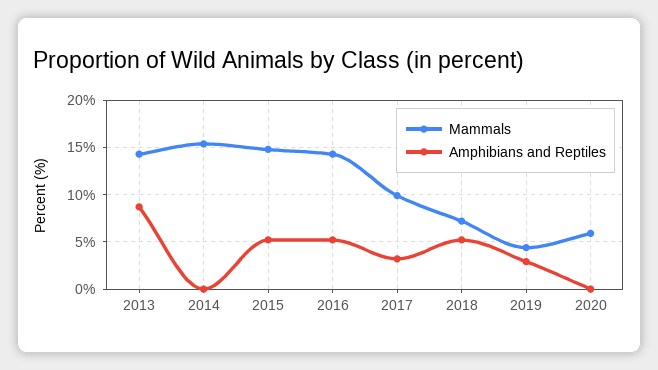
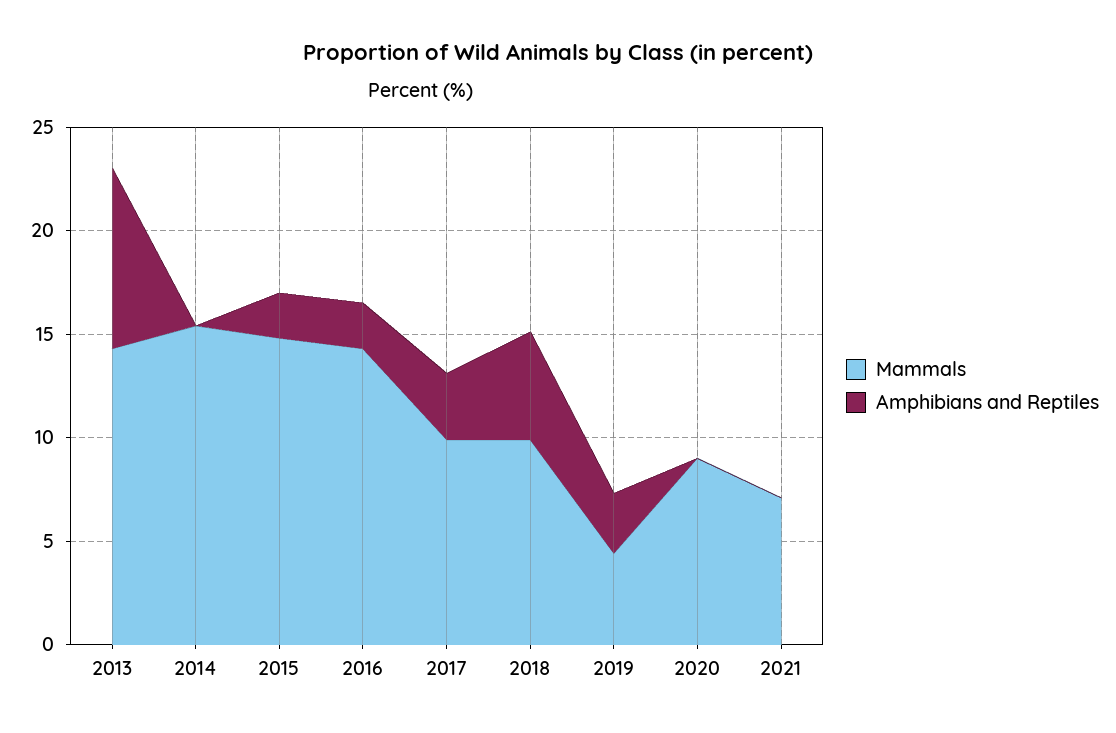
Amphibians and Reptiles, 2015: 5 -> 2
Amphibians and Reptiles, 2016: 5 -> 2
Mammals, 2018: 7 -> 10
Mammals, 2020: 6 -> 9
Mammals, 2021: none -> 7
Amphibians and Reptiles, 2021: none -> 0

